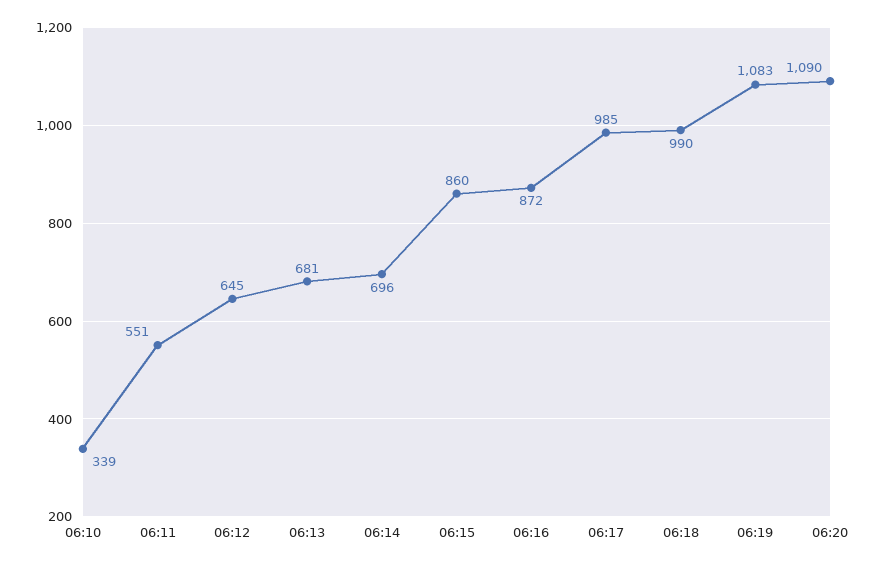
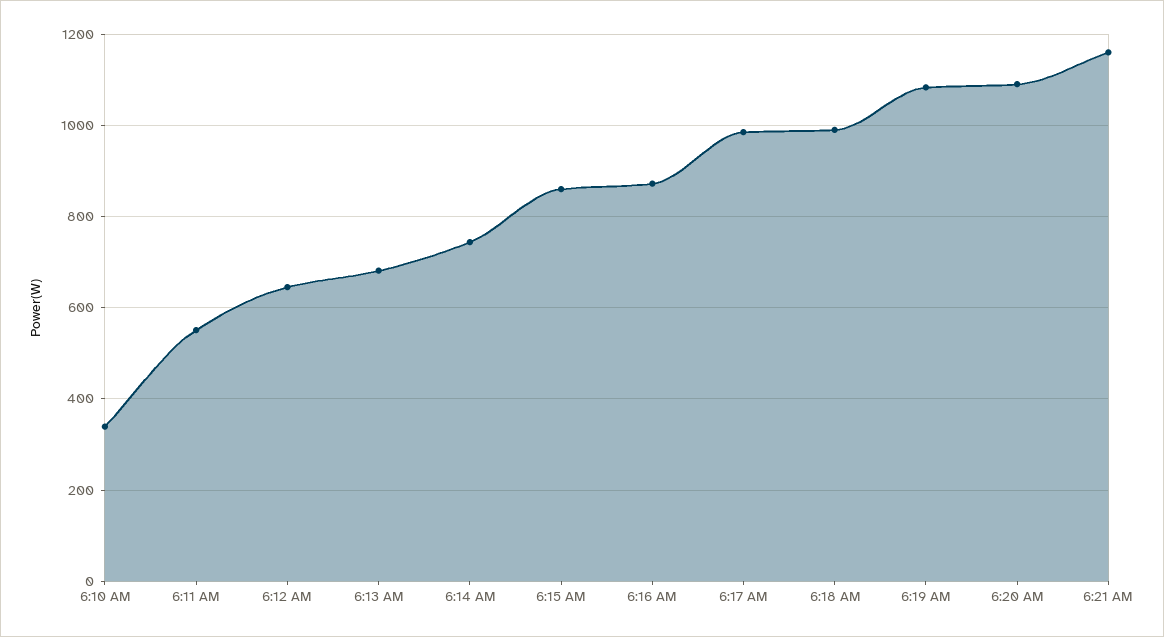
06:14: 696 -> 740
6:21 AM: none -> 1160

